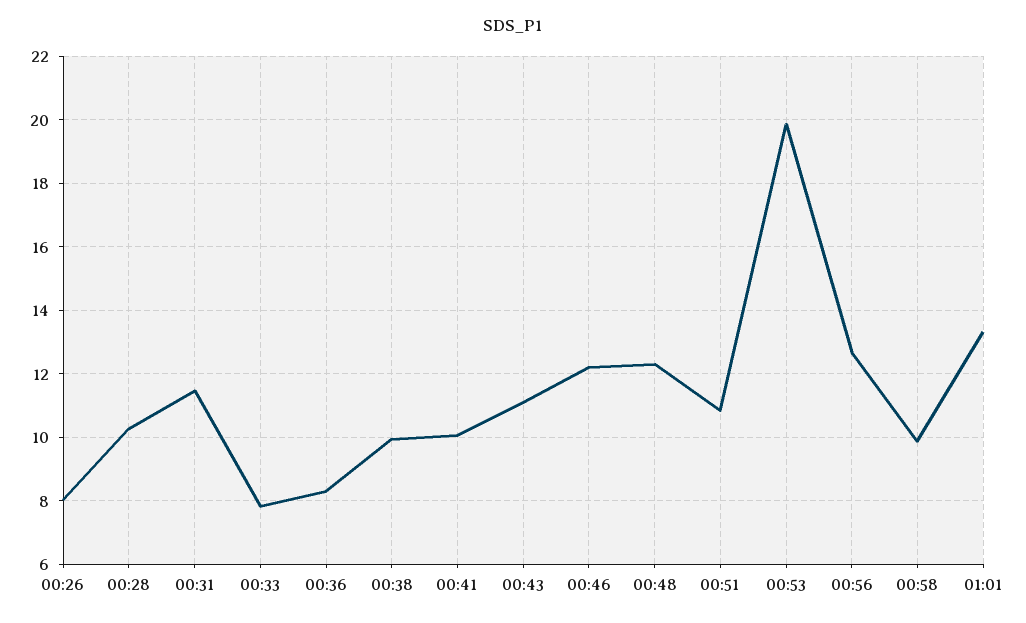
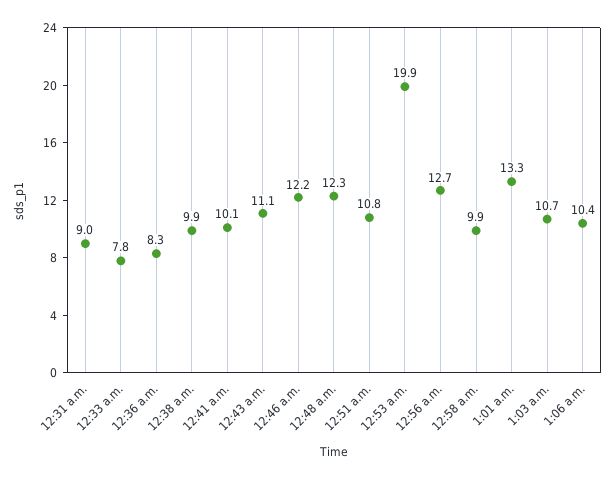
00:26: 8 -> none
00:28: 10.2 -> none
00:31: 11.4 -> 9
1:03 a.m.: none -> 10.7
1:06 a.m.: none -> 10.4

